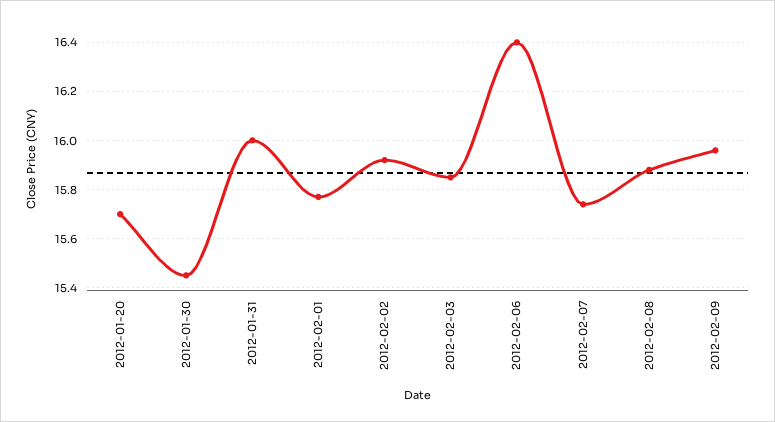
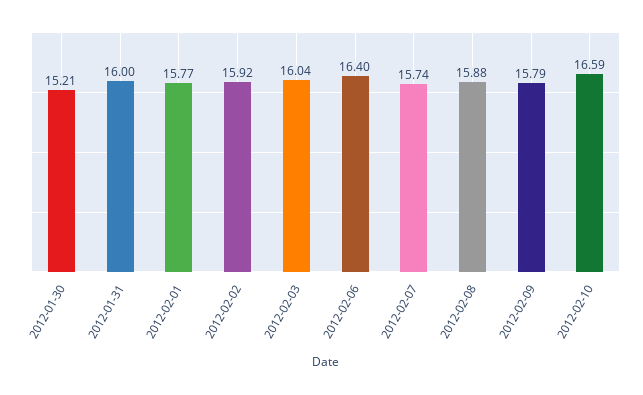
2012-01-20: 15.7 -> none
2012-01-30: 15.45 -> 15.21
2012-02-03: 15.85 -> 16.04
2012-02-09: 15.95 -> 15.79
2012-02-10: none -> 16.59

